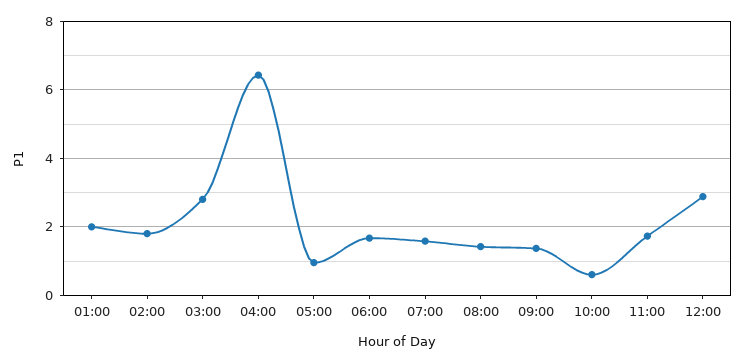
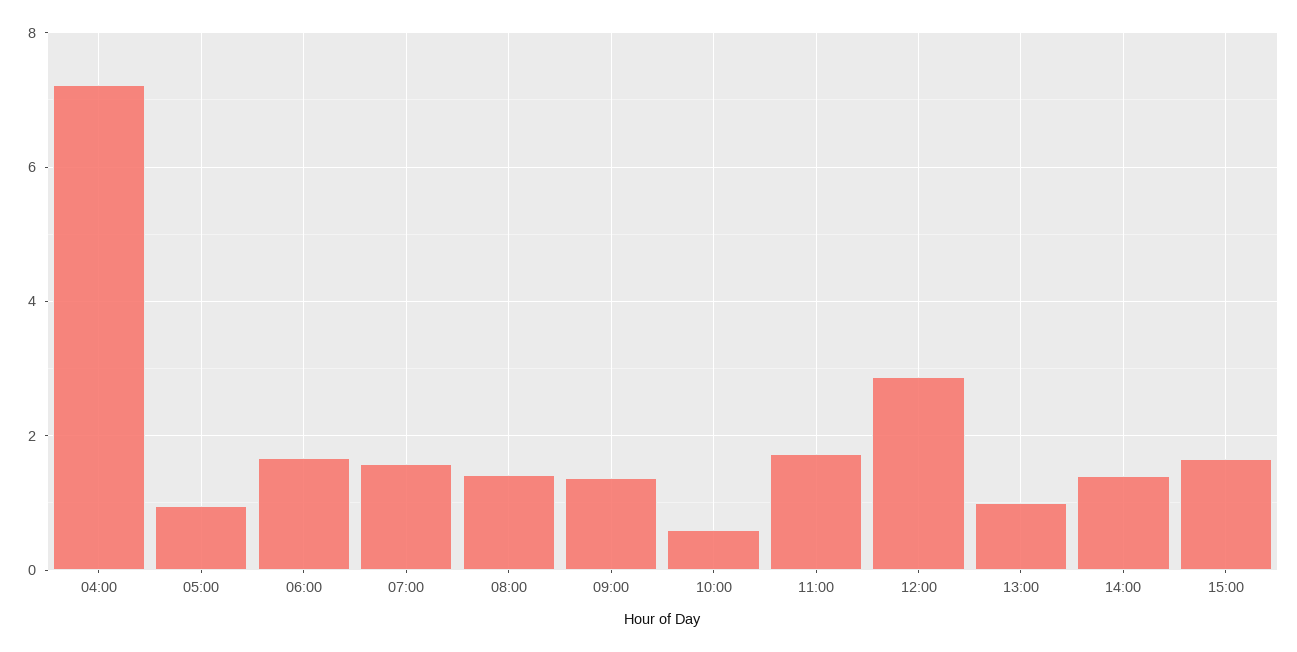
01:00: 2 -> none
02:00: 1.8 -> none
03:00: 2.8 -> none
04:00: 6.4 -> 7.2
13:00: none -> 1
14:00: none -> 1.4
15:00: none -> 1.6

